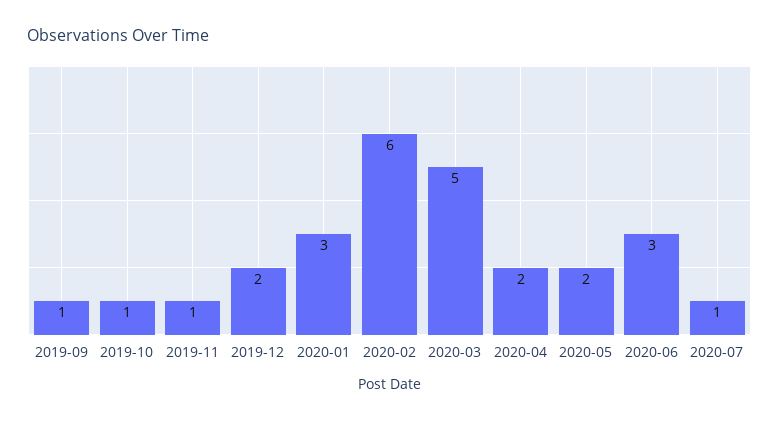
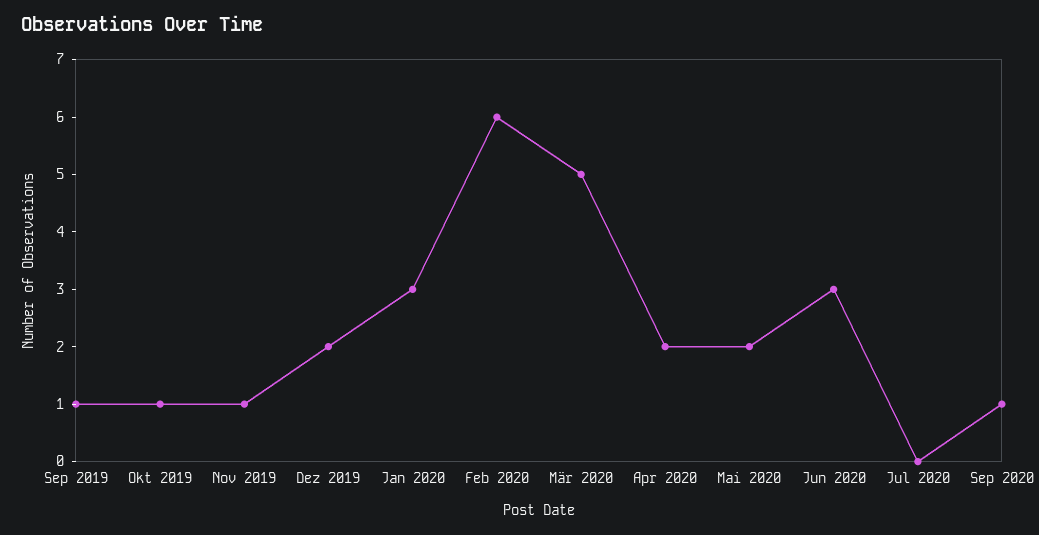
2020-07: 1 -> 0
Sep 2020: none -> 1

